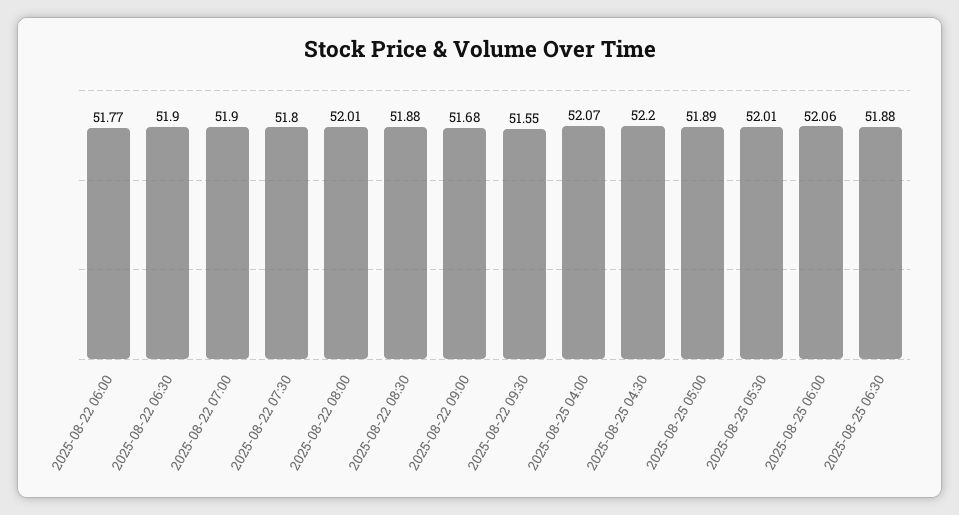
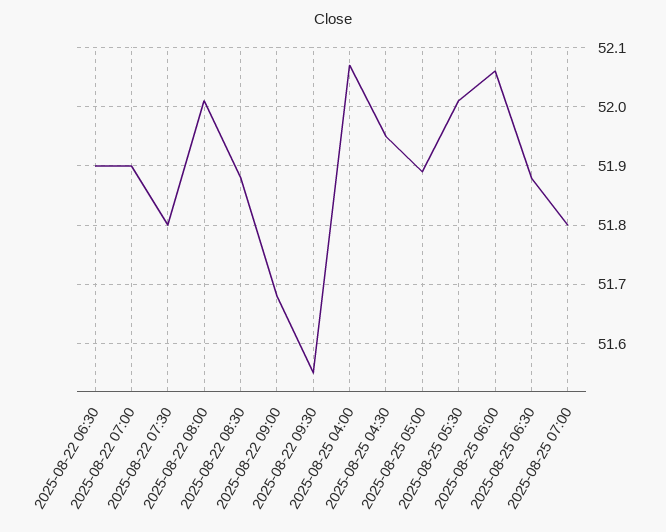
2025-08-22 06:00: 51.77 -> none
2025-08-25 04:30: 52.2 -> 51.95
2025-08-25 07:00: none -> 51.8

